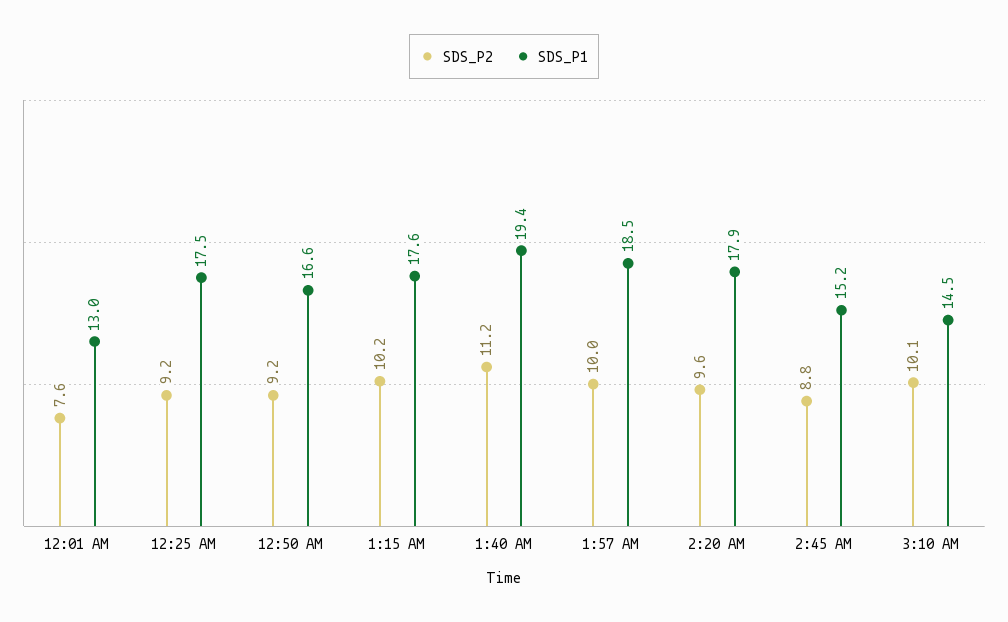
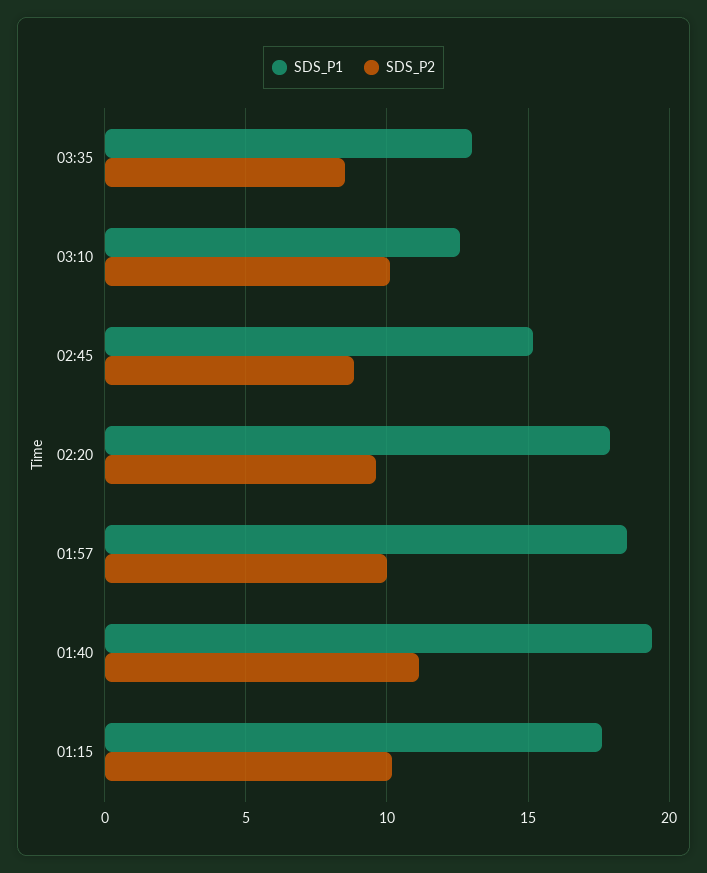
SDS_P2, 12:01 AM: 7.6 -> none
SDS_P1, 12:01 AM: 13 -> none
SDS_P2, 12:25 AM: 9.2 -> none
SDS_P1, 12:25 AM: 17.5 -> none
SDS_P2, 12:50 AM: 9.2 -> none
SDS_P1, 12:50 AM: 16.6 -> none
SDS_P1, 3:10 AM: 14.5 -> 12.5
SDS_P1, 03:35: none -> 13
SDS_P2, 03:35: none -> 8.5

